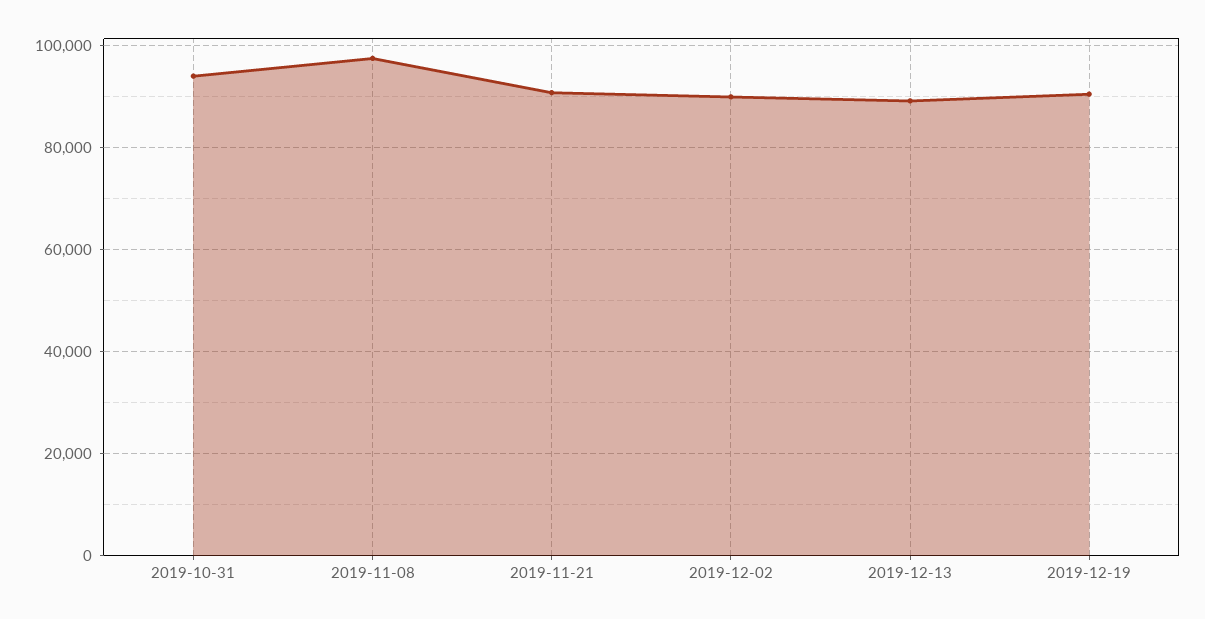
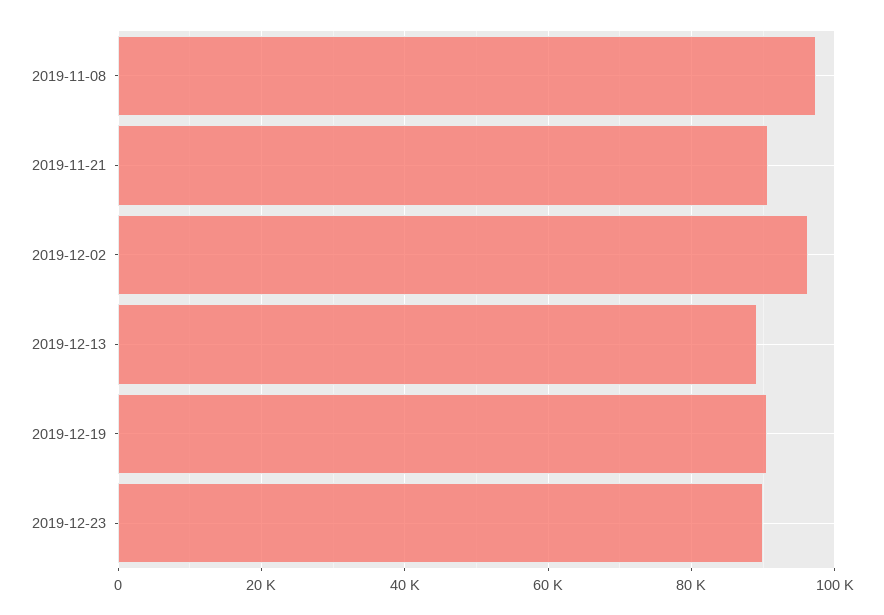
2019-10-31: 94000 -> none
2019-12-02: 90000 -> 96000
2019-12-23: none -> 90000

